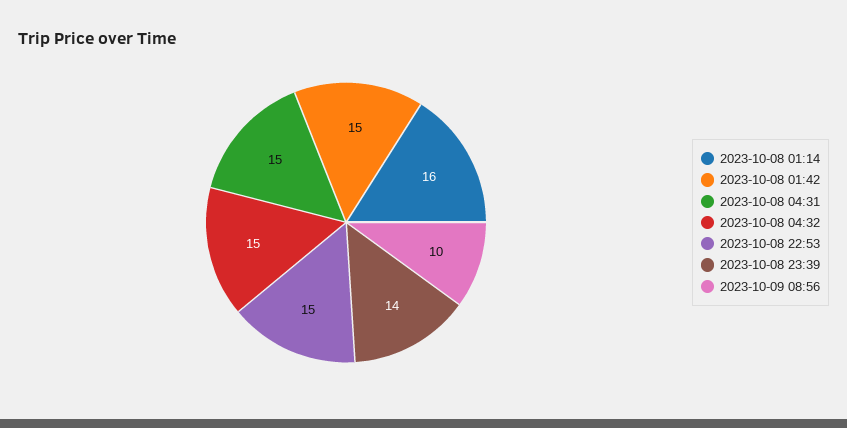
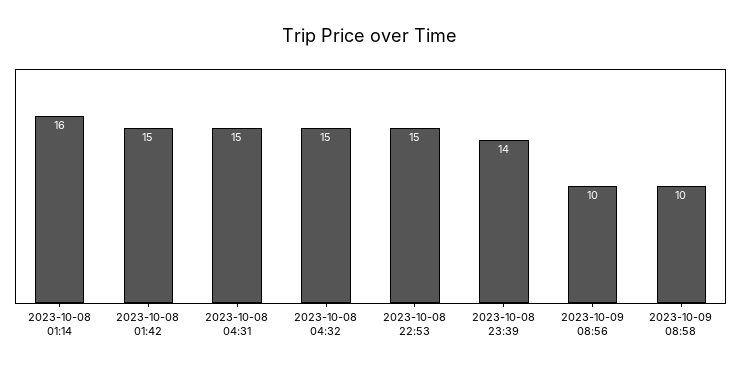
2023-10-09 08:58: none -> 10

